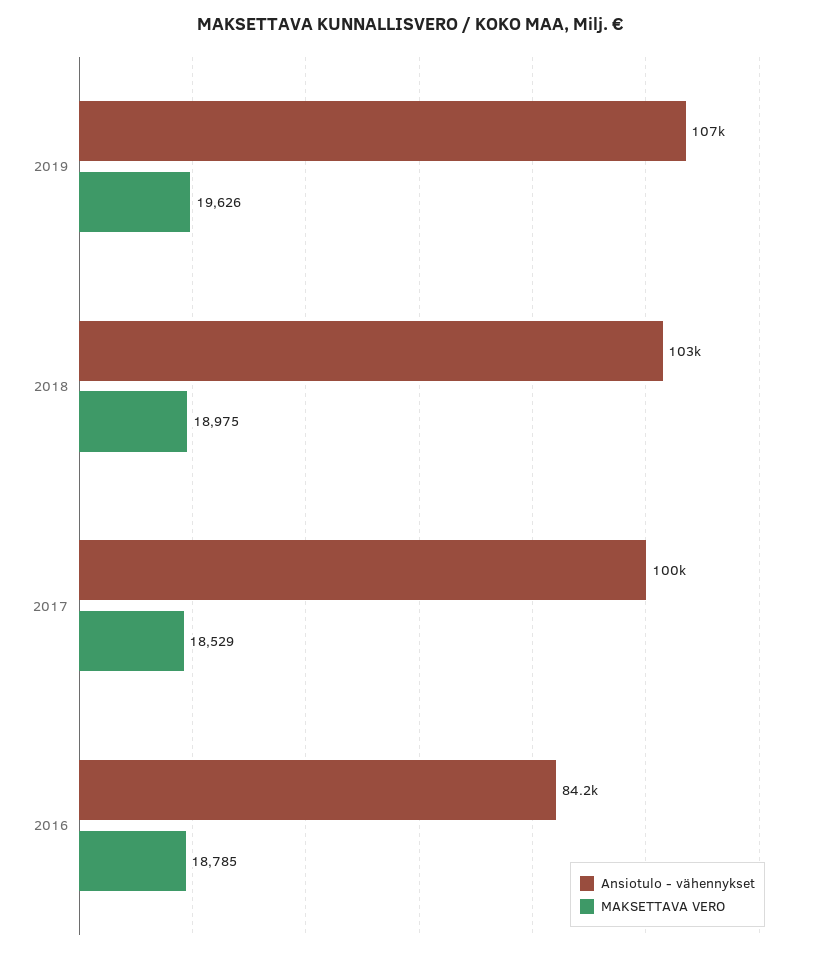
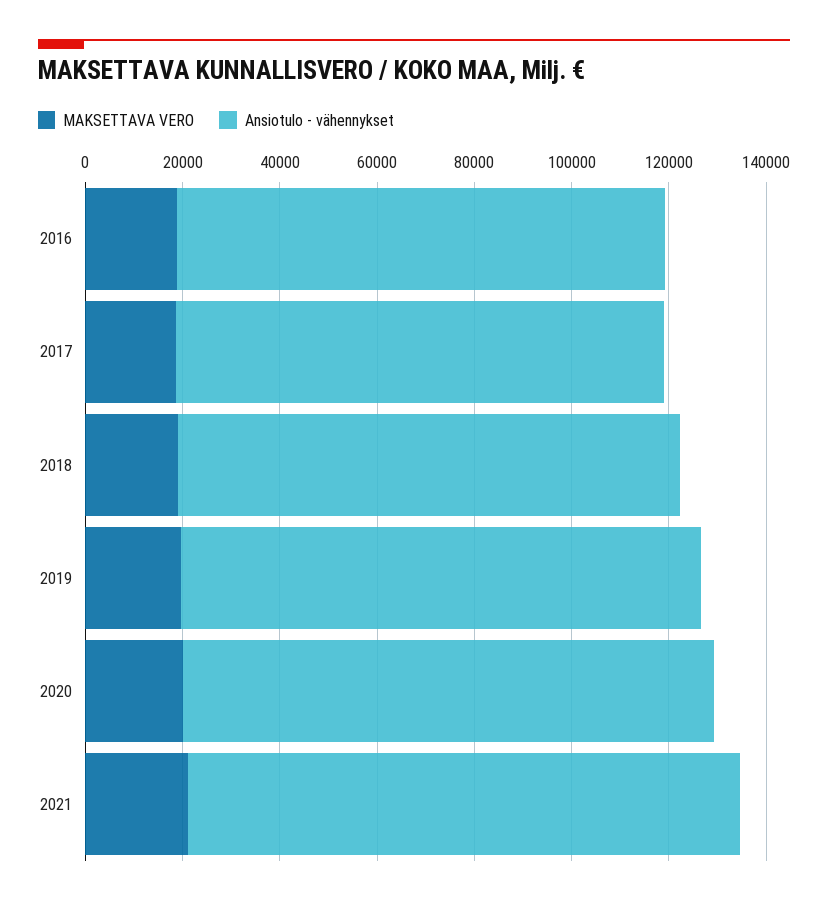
Ansiotulo - vähennykset, 2016: 84200 -> 100000
MAKSETTAVA VERO, 2020: none -> 20000
Ansiotulo - vähennykset, 2020: none -> 110000
MAKSETTAVA VERO, 2021: none -> 20000
Ansiotulo - vähennykset, 2021: none -> 115000

